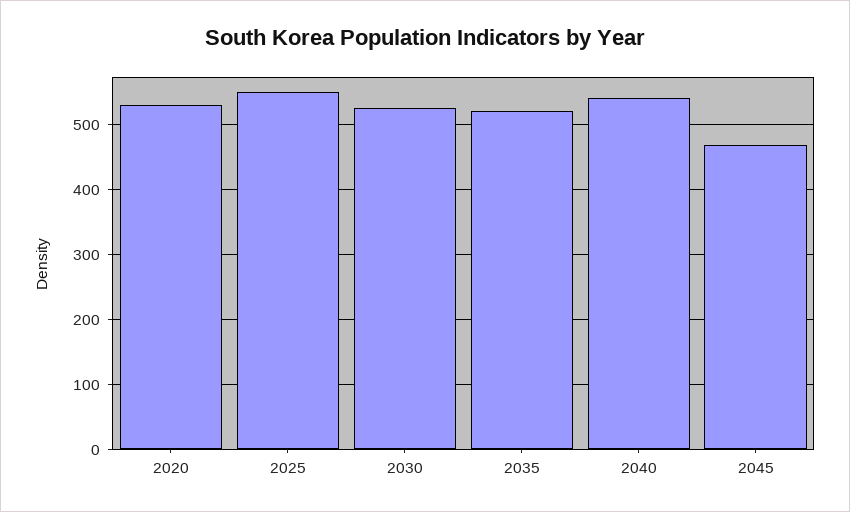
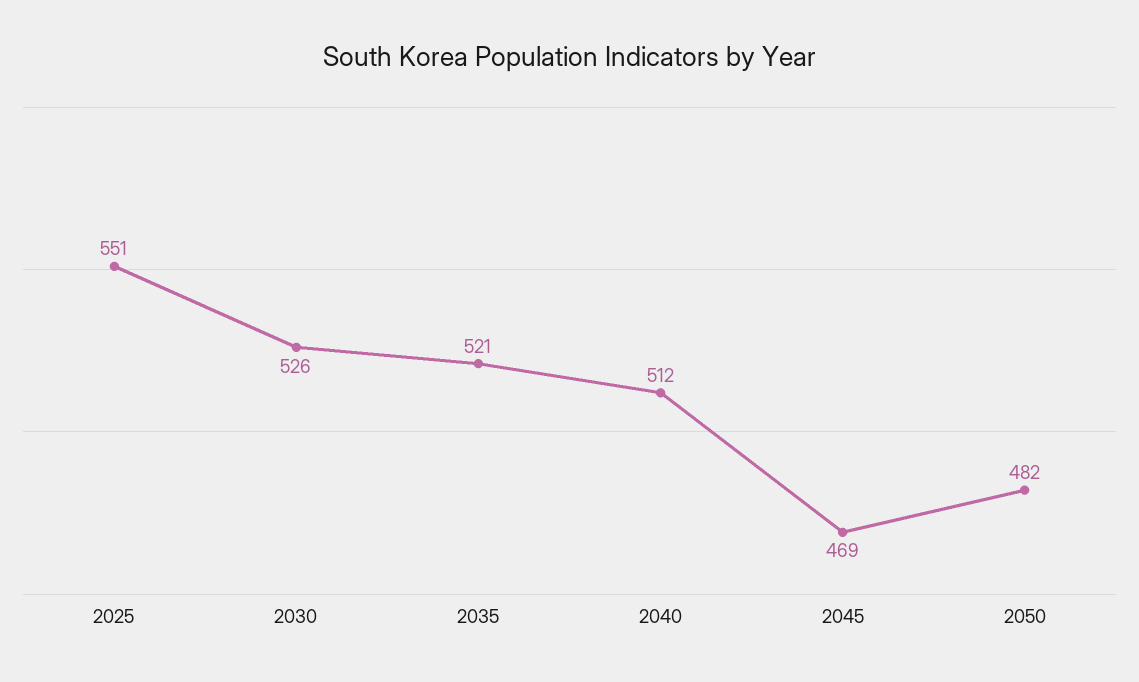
2020: 530 -> none
2040: 540 -> 512
2050: none -> 482

